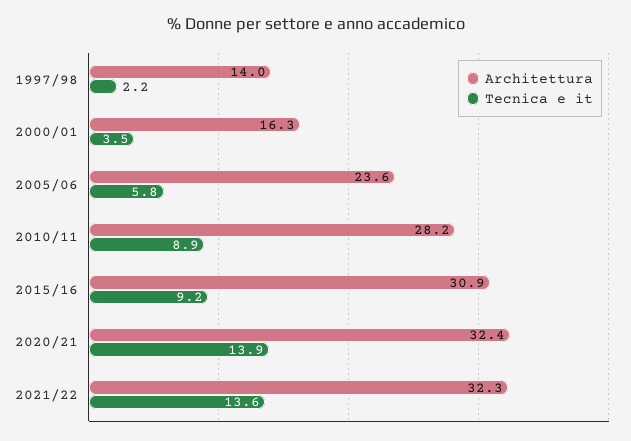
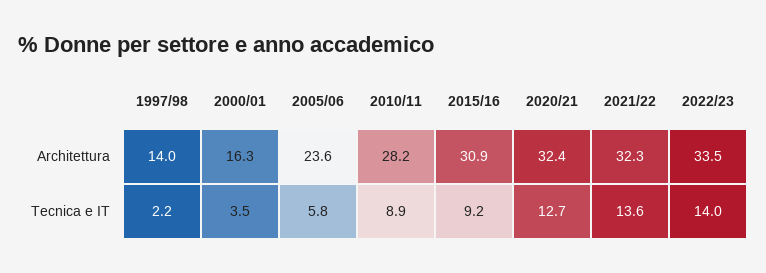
Tecnica e it, 2020/21: 13.9 -> 12.7
Architettura, 2022/23: none -> 33.5
Tecnica e it, 2022/23: none -> 14

